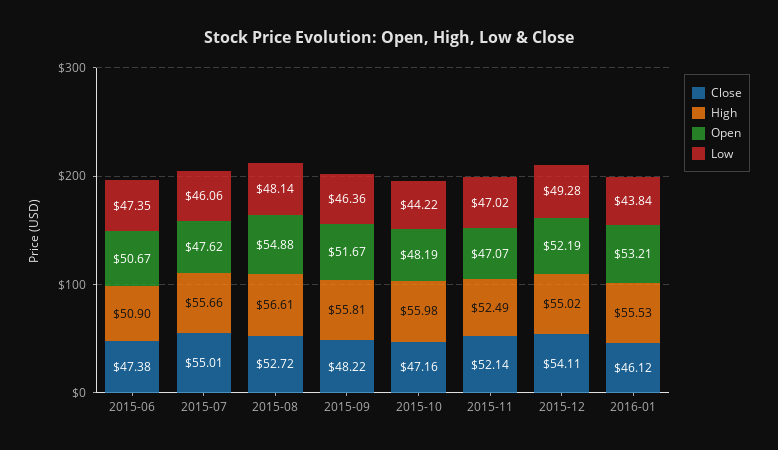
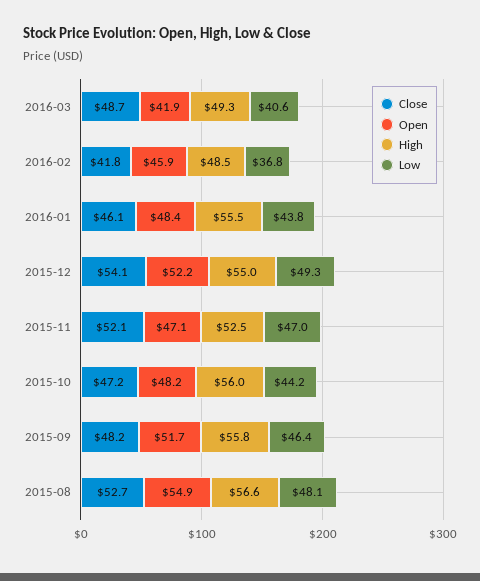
Close, 2015-06: 47.38 -> none
High, 2015-06: 50.9 -> none
Open, 2015-06: 50.67 -> none
Low, 2015-06: 47.35 -> none
Close, 2015-07: 55.01 -> none
High, 2015-07: 55.66 -> none
Open, 2015-07: 47.62 -> none
Low, 2015-07: 46.06 -> none
Open, 2016-01: 53.21 -> 48.4
Close, 2016-03: none -> 48.7
Open, 2016-03: none -> 41.9
High, 2016-03: none -> 49.3
Low, 2016-03: none -> 40.6
Close, 2016-02: none -> 41.8
Open, 2016-02: none -> 45.9
High, 2016-02: none -> 48.5
Low, 2016-02: none -> 36.8

